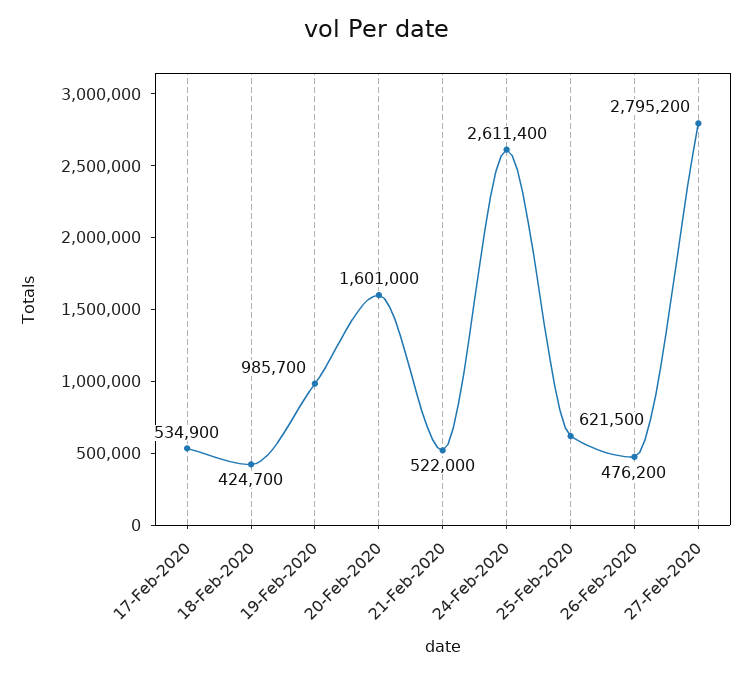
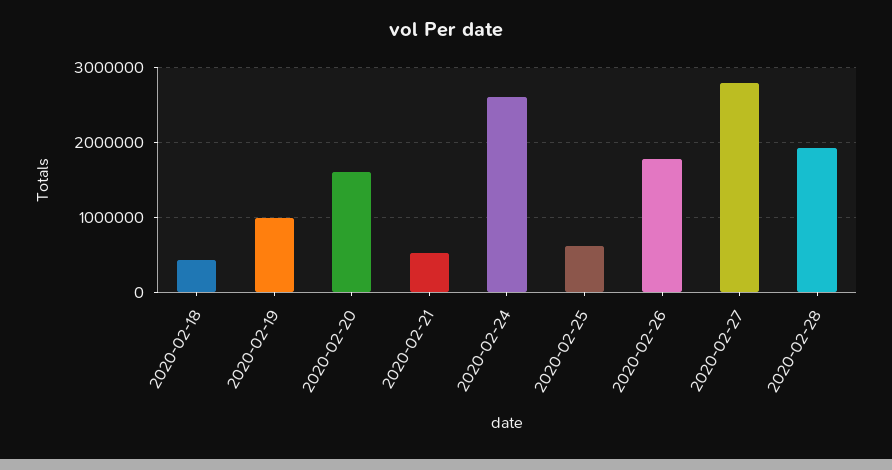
17-Feb-2020: 534900 -> none
26-Feb-2020: 476200 -> 1800000
2020-02-28: none -> 1900000

